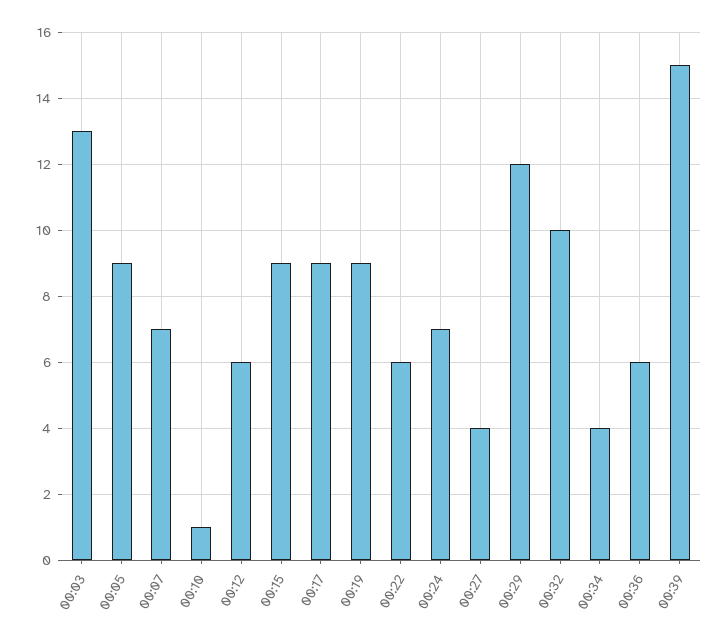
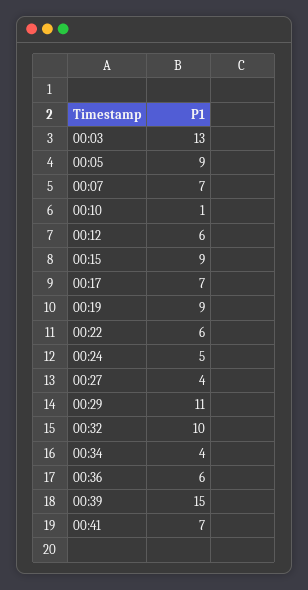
00:17: 9 -> 7
00:24: 7 -> 5
00:29: 12 -> 11
00:41: none -> 7

